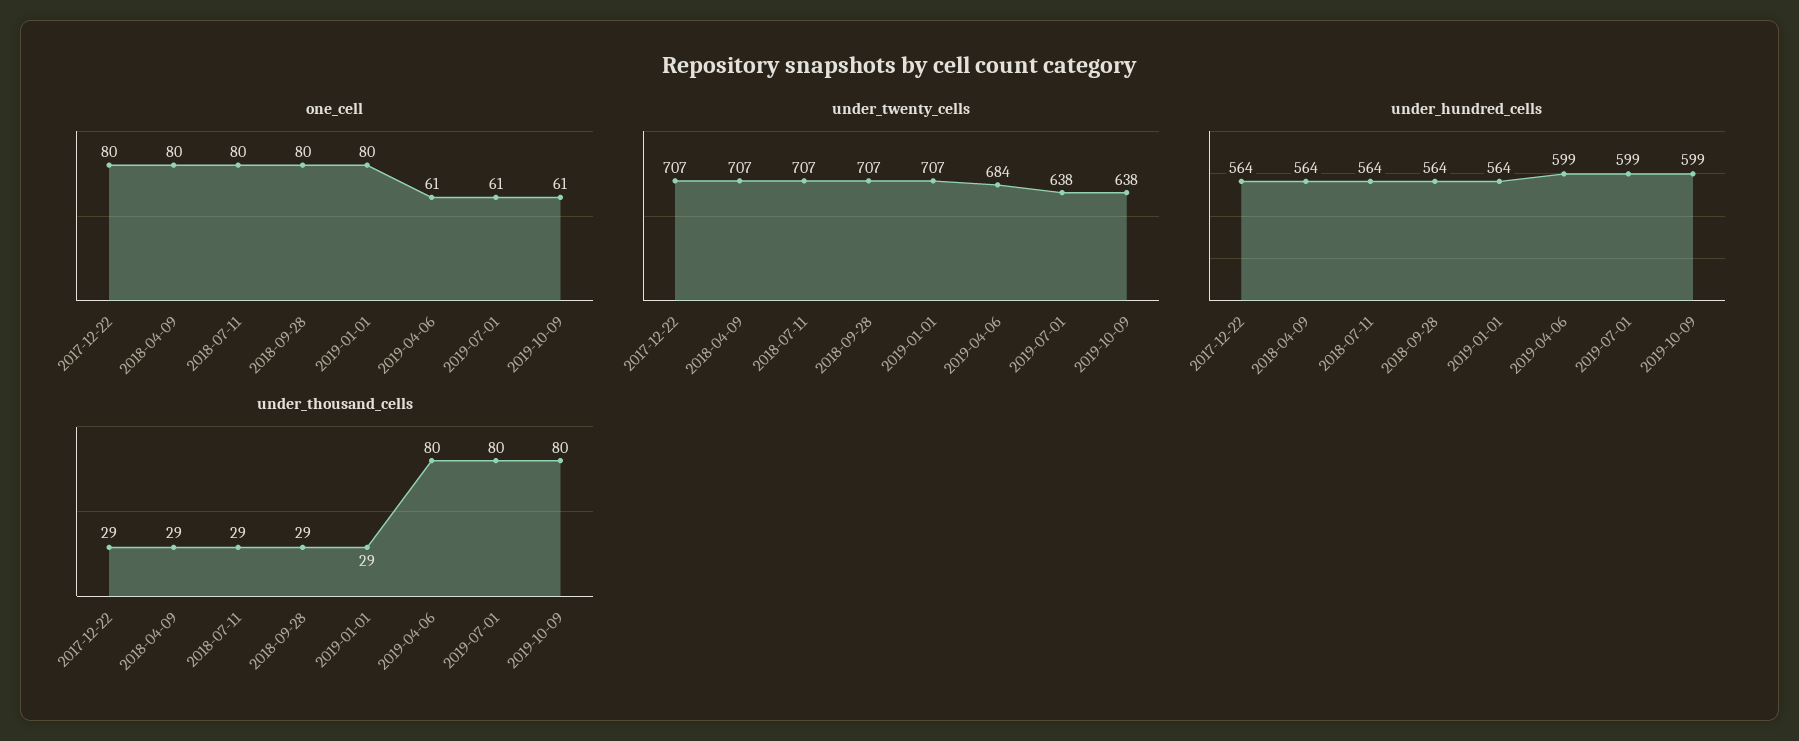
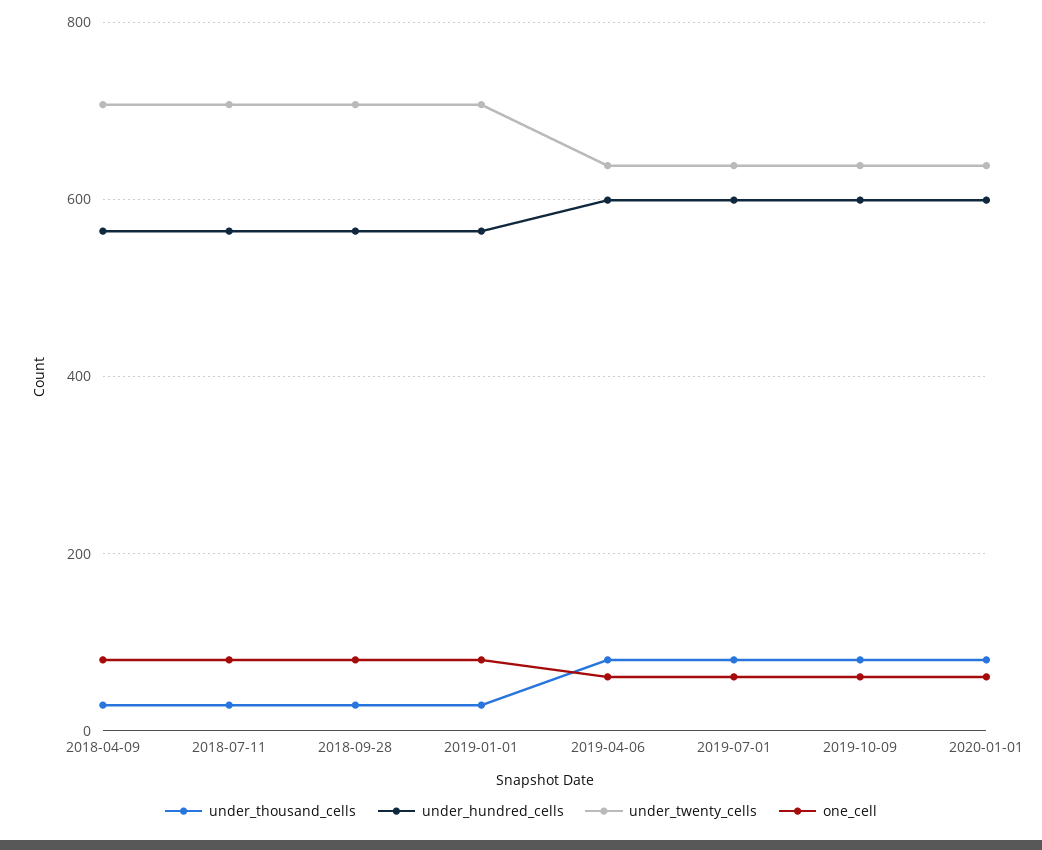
one_cell, 2017-12-22: 80 -> none
under_twenty_cells, 2017-12-22: 707 -> none
under_twenty_cells, 2019-04-06: 684 -> 640
under_hundred_cells, 2017-12-22: 564 -> none
under_thousand_cells, 2017-12-22: 29 -> none
under_thousand_cells, 2020-01-01: none -> 80
under_hundred_cells, 2020-01-01: none -> 600
under_twenty_cells, 2020-01-01: none -> 640
one_cell, 2020-01-01: none -> 60

